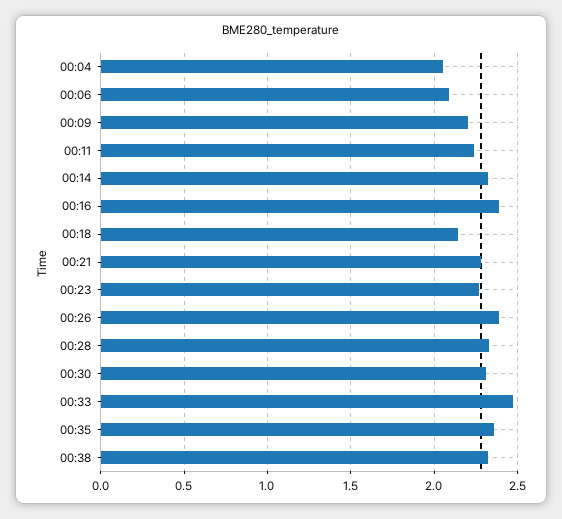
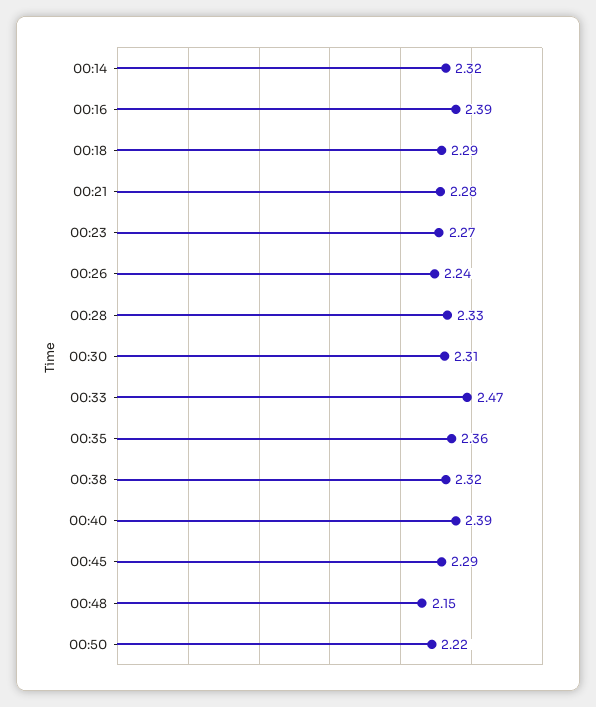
00:04: 2.05 -> none
00:06: 2.1 -> none
00:09: 2.2 -> none
00:11: 2.25 -> none
00:18: 2.15 -> 2.29
00:26: 2.4 -> 2.24
00:40: none -> 2.39
00:45: none -> 2.29
00:48: none -> 2.15
00:50: none -> 2.22

